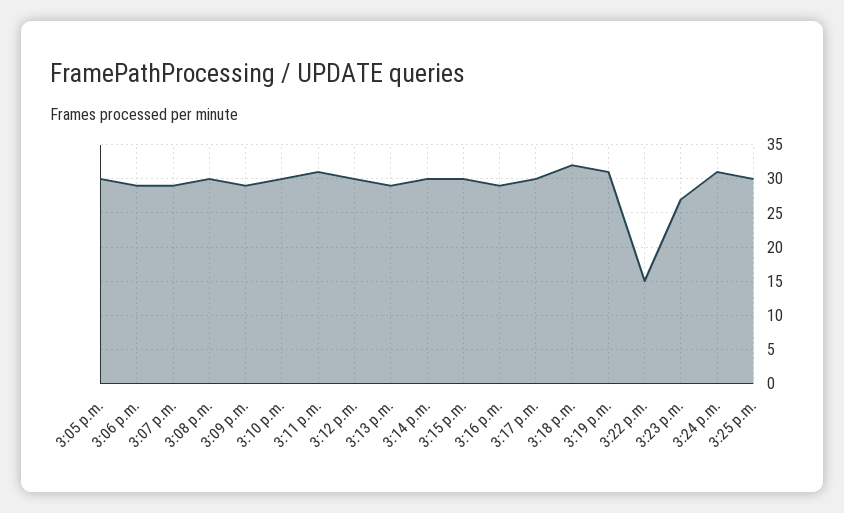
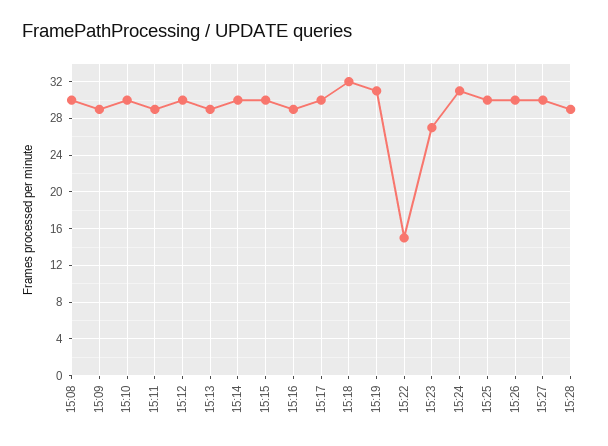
3:05 p.m.: 30 -> none
3:06 p.m.: 29 -> none
3:07 p.m.: 29 -> none
3:11 p.m.: 31 -> 29
15:26: none -> 30
15:27: none -> 30
15:28: none -> 29

